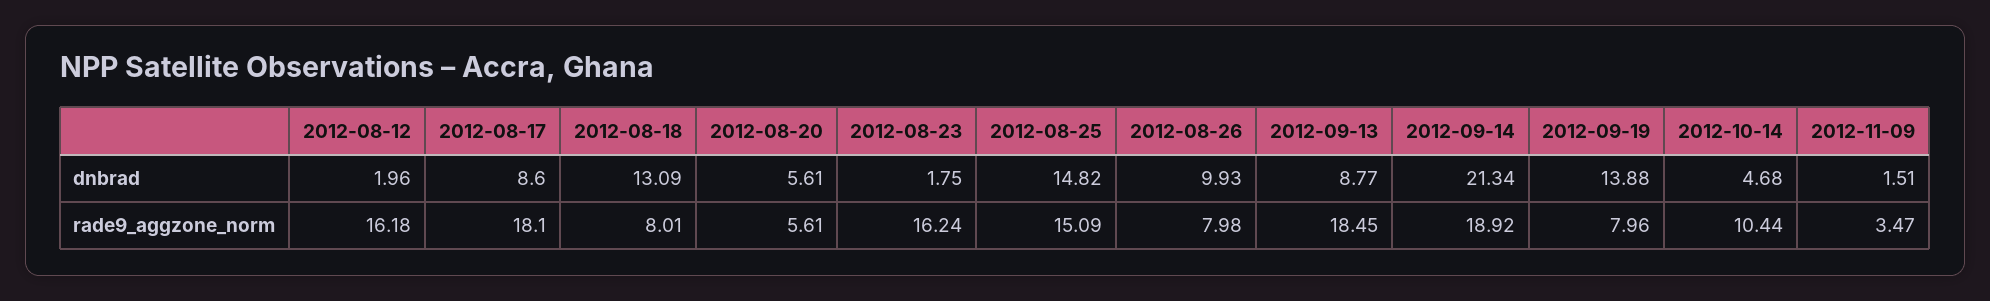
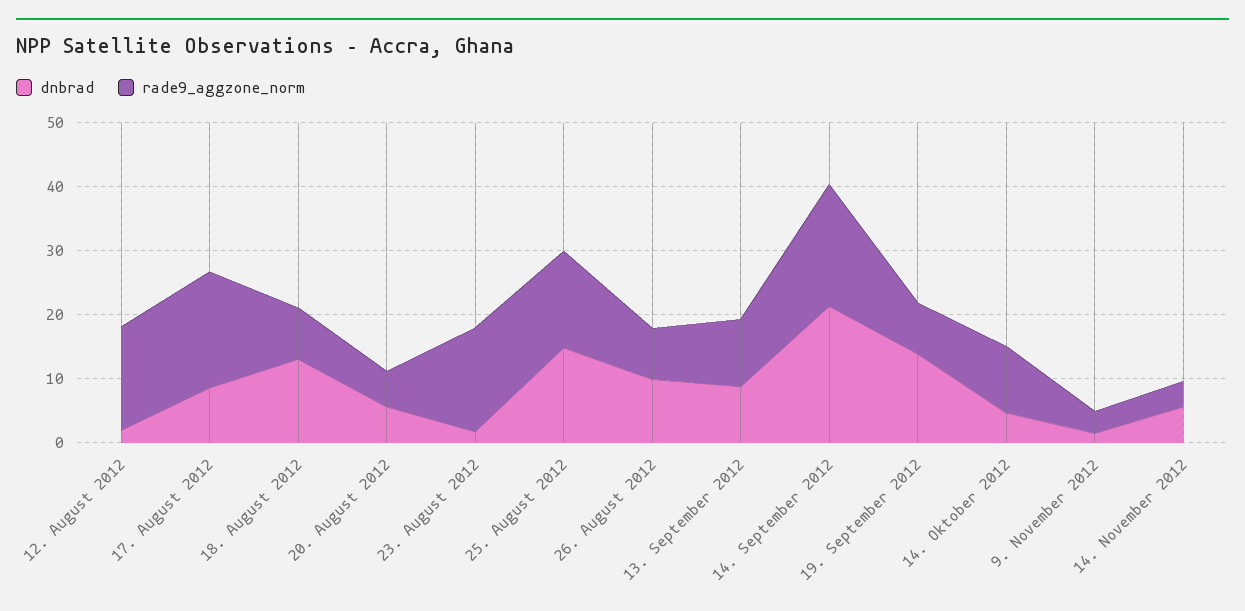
rade9_aggzone_norm, 2012-09-13: 18.45 -> 10
dnbrad, 14. November 2012: none -> 6
rade9_aggzone_norm, 14. November 2012: none -> 4

